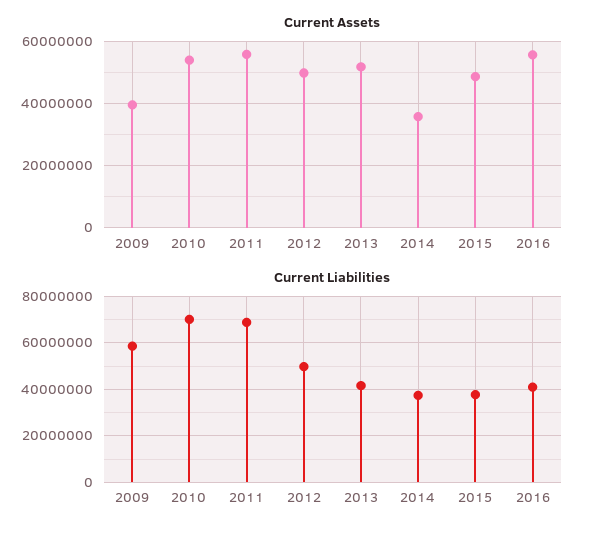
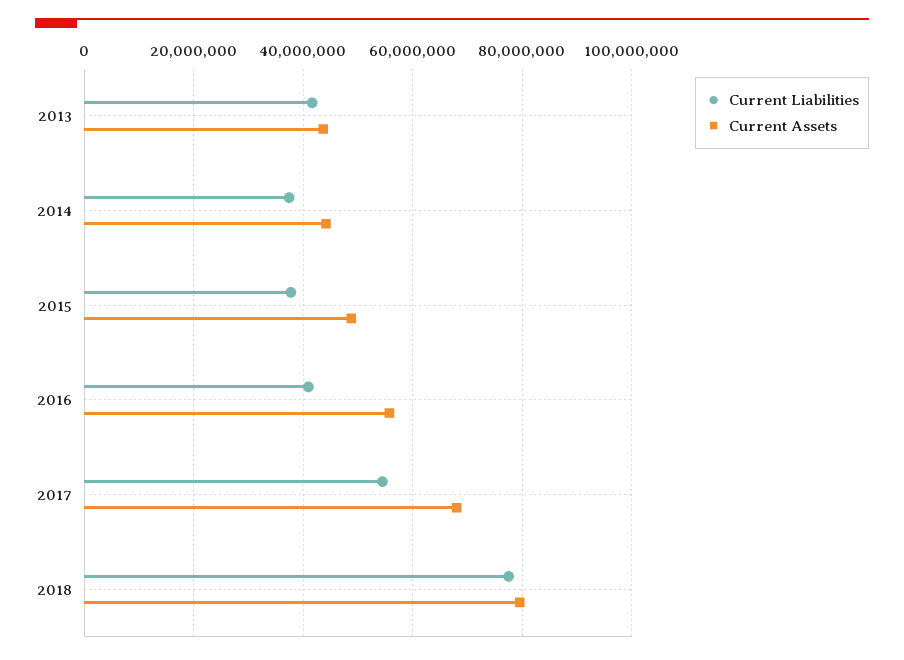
Current Assets, 2009: 40000000 -> none
Current Assets, 2010: 54000000 -> none
Current Assets, 2011: 56000000 -> none
Current Assets, 2012: 50000000 -> none
Current Assets, 2013: 52000000 -> 44000000
Current Assets, 2014: 36000000 -> 44000000
Current Liabilities, 2009: 60000000 -> none
Current Liabilities, 2010: 70000000 -> none
Current Liabilities, 2011: 70000000 -> none
Current Liabilities, 2012: 50000000 -> none
Current Liabilities, 2017: none -> 54000000
Current Assets, 2017: none -> 68000000
Current Liabilities, 2018: none -> 78000000
Current Assets, 2018: none -> 80000000

